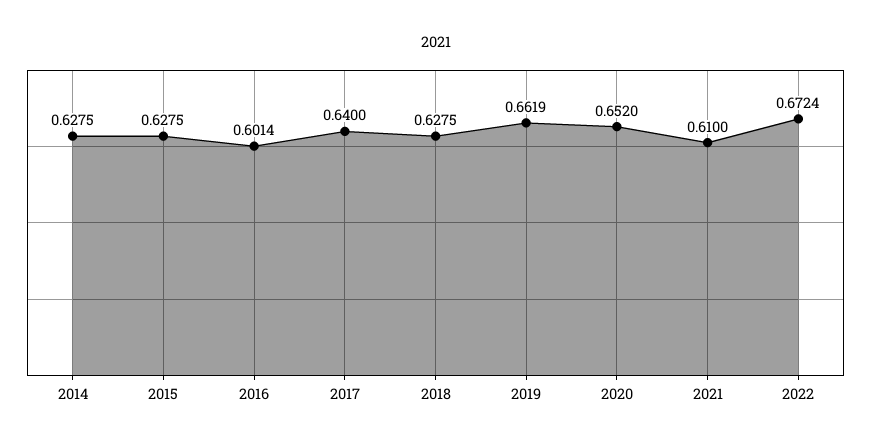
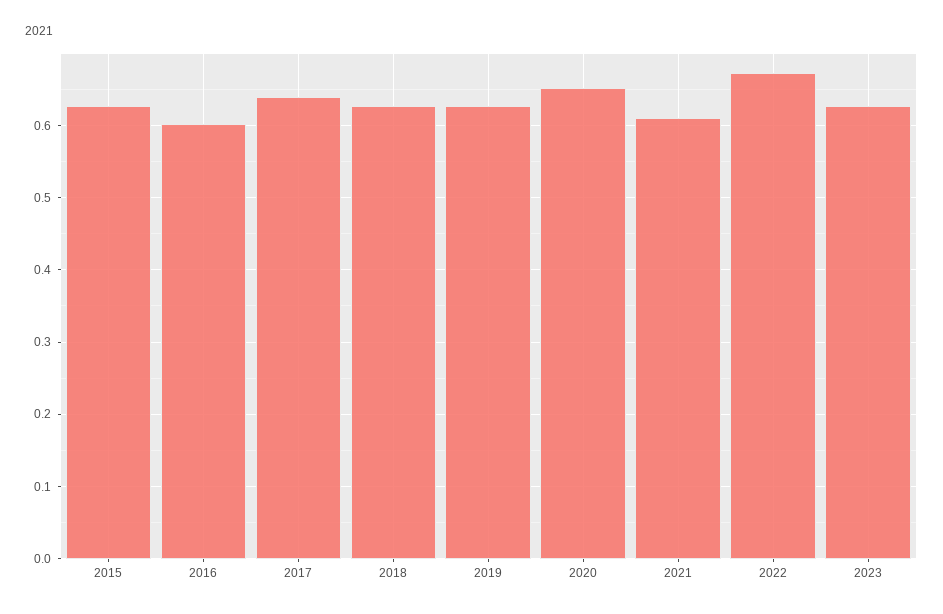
2014: 0.6275 -> none
2019: 0.6619 -> 0.63
2023: none -> 0.63

